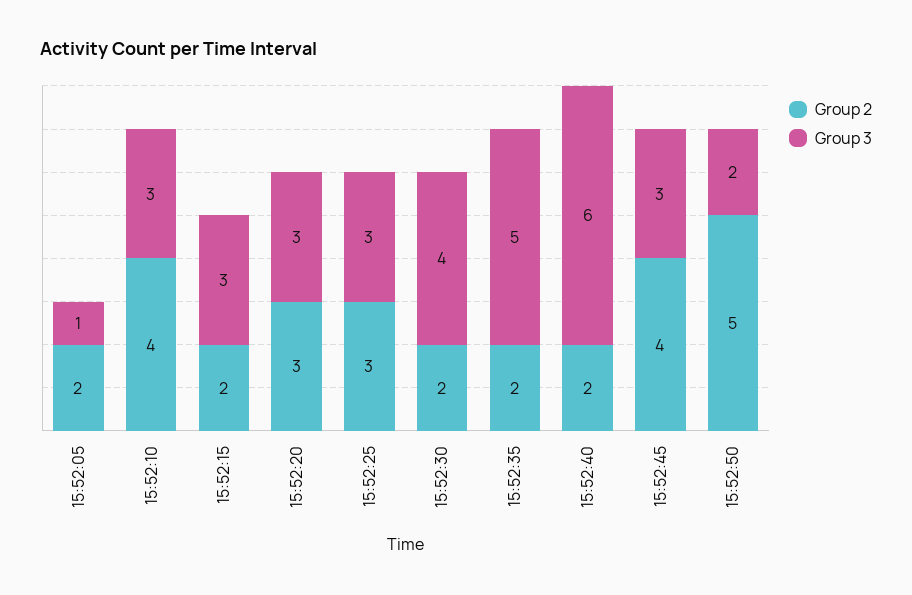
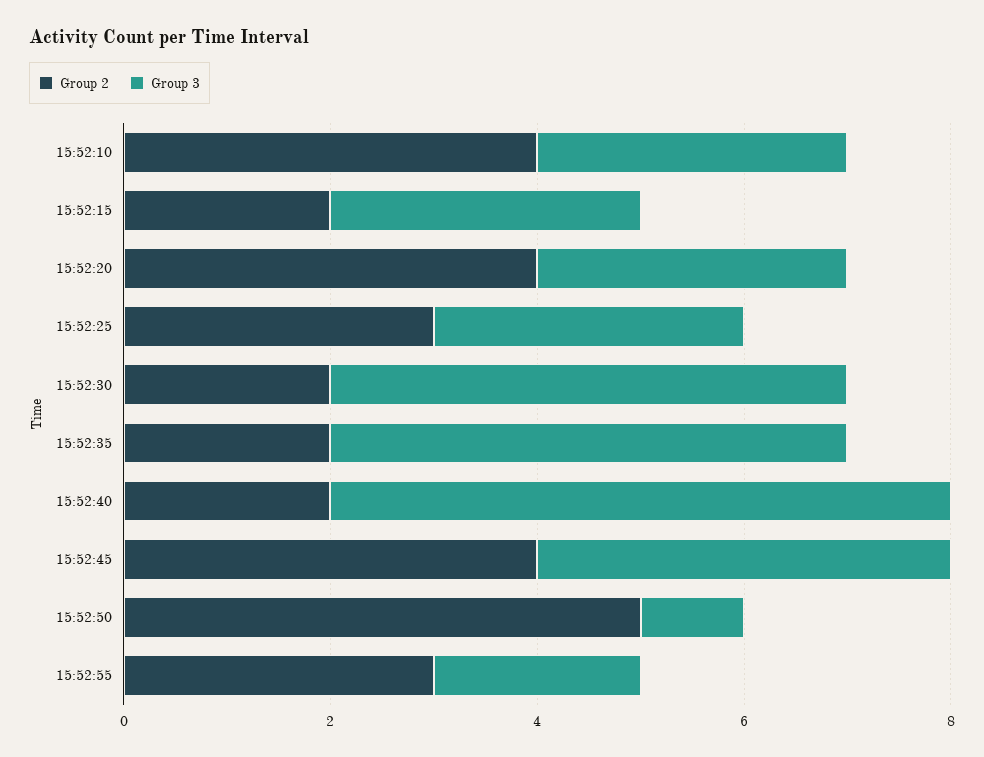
Group 2, 15:52:05: 2 -> none
Group 3, 15:52:05: 1 -> none
Group 2, 15:52:20: 3 -> 4
Group 3, 15:52:30: 4 -> 5
Group 3, 15:52:45: 3 -> 4
Group 3, 15:52:50: 2 -> 1
Group 2, 15:52:55: none -> 3
Group 3, 15:52:55: none -> 2

